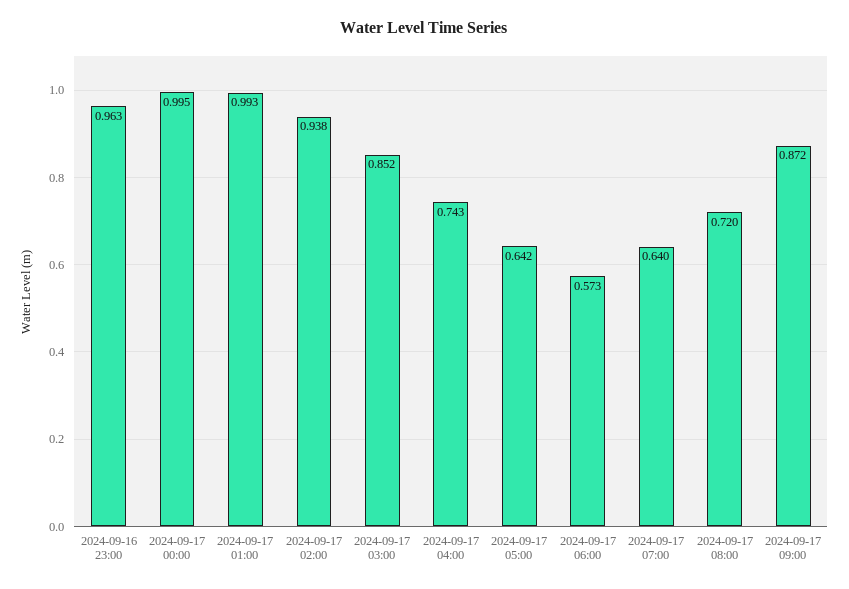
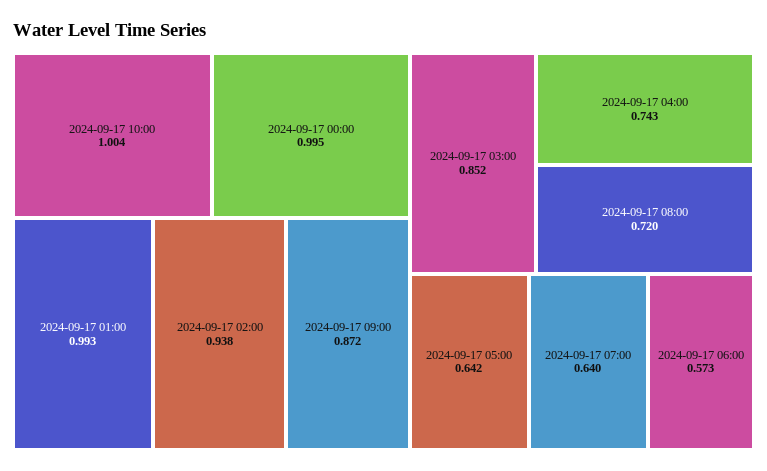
2024-09-16 23:00: 0.963 -> none
2024-09-17 10:00: none -> 1.004

